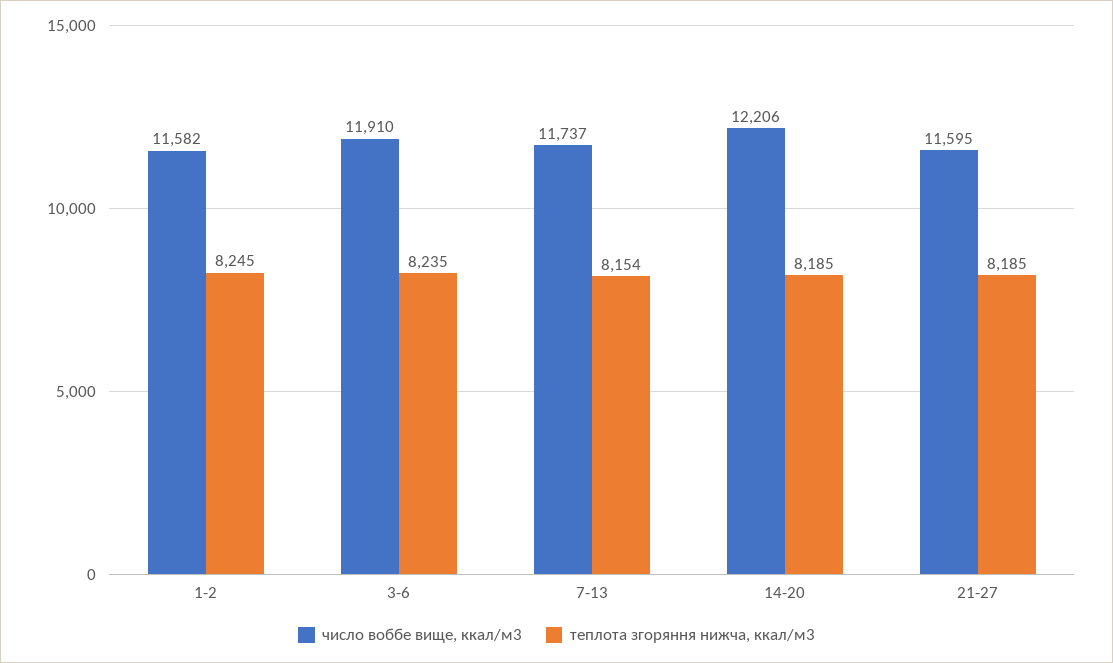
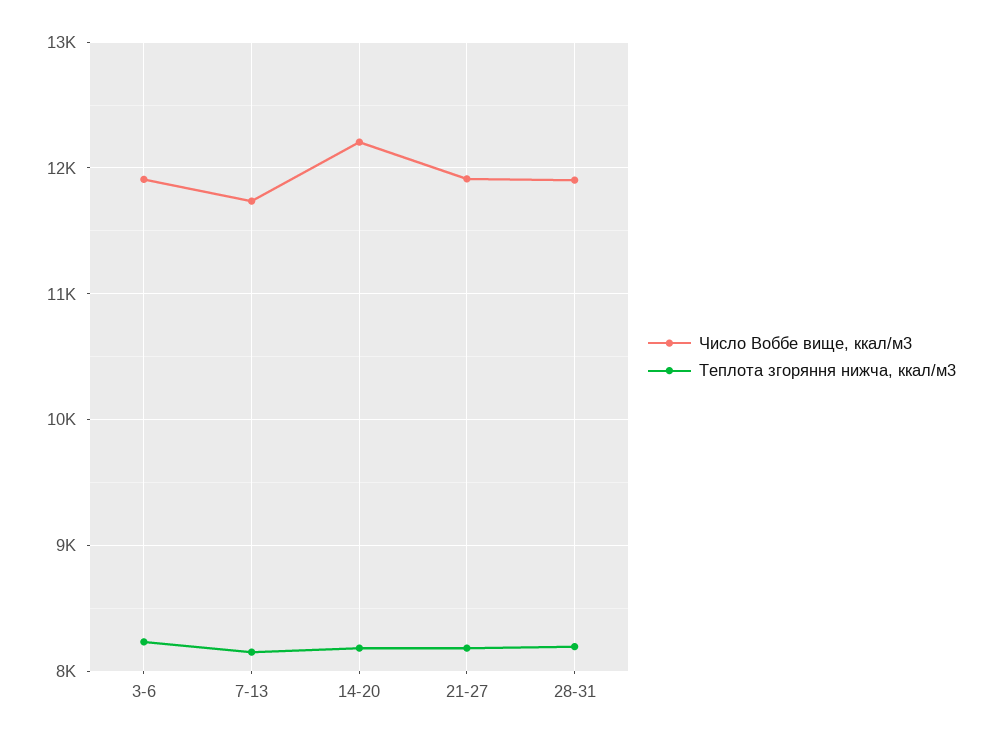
число воббе вище, ккал/м3, 1-2: 11582 -> none
теплота згоряння нижча, ккал/м3, 1-2: 8245 -> none
число воббе вище, ккал/м3, 21-27: 11595 -> 11900
число воббе вище, ккал/м3, 28-31: none -> 11900
теплота згоряння нижча, ккал/м3, 28-31: none -> 8200

